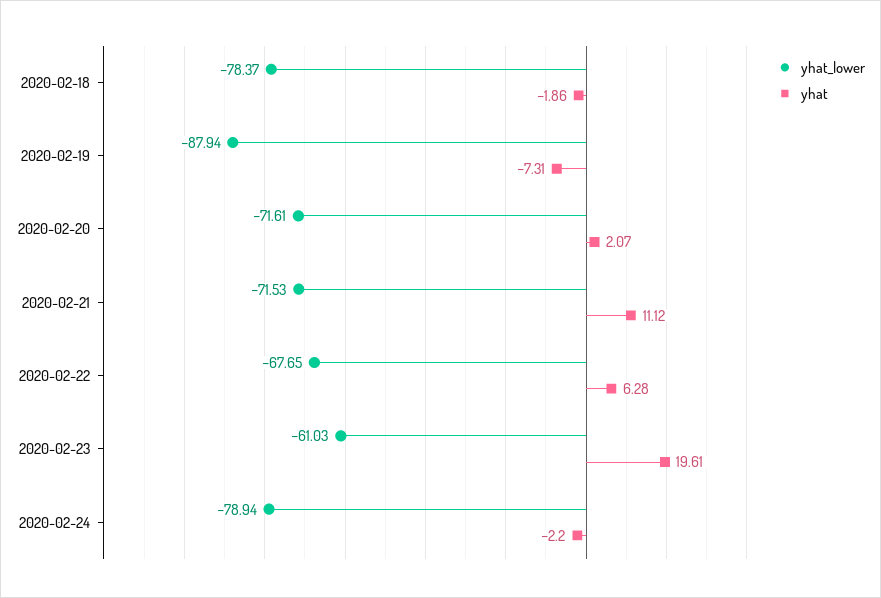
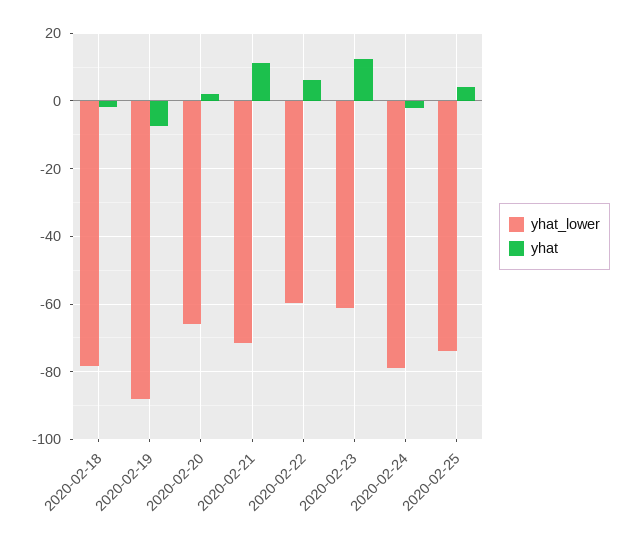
yhat_lower, 2020-02-20: -71.61 -> -66
yhat_lower, 2020-02-22: -67.65 -> -60
yhat, 2020-02-23: 19.61 -> 12
yhat_lower, 2020-02-25: none -> -74
yhat, 2020-02-25: none -> 4

